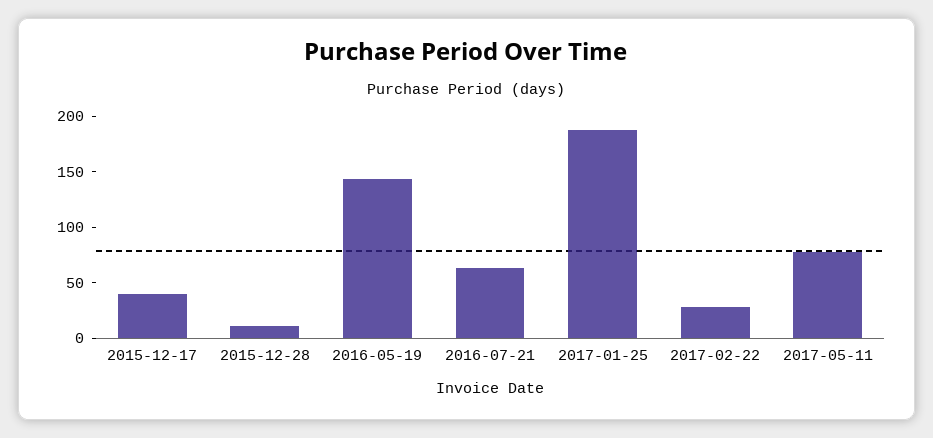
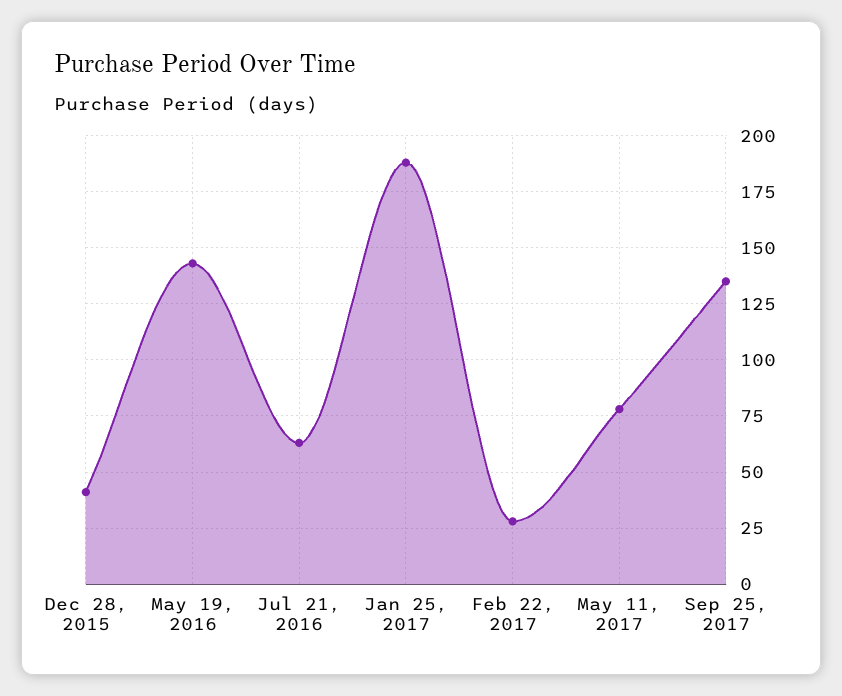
2015-12-17: 40 -> none
2015-12-28: 10 -> 40
Sep 25, 2017: none -> 135

